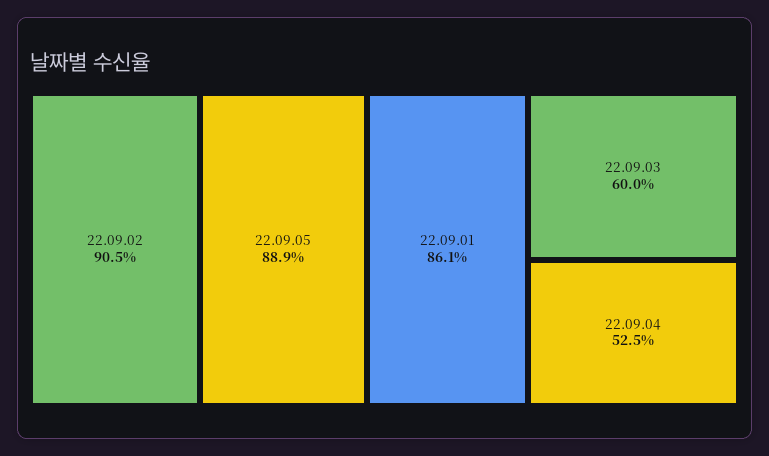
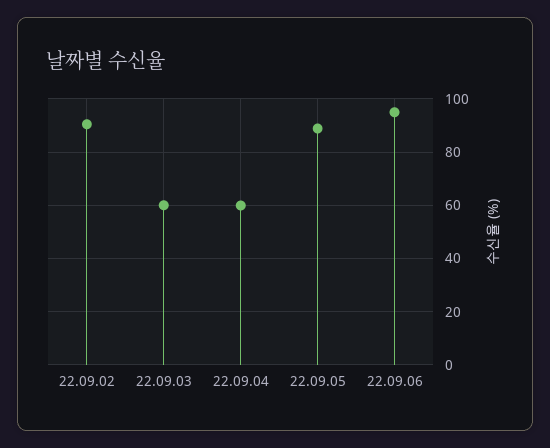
22.09.01: 86.1 -> none
22.09.04: 52.5 -> 60
22.09.06: none -> 95

